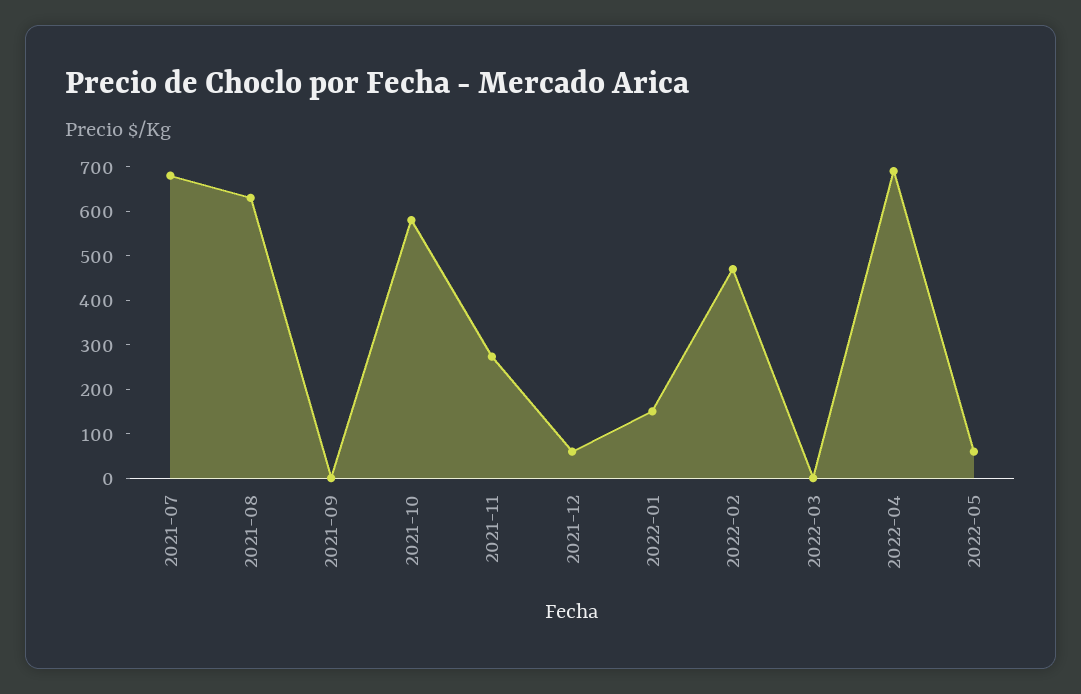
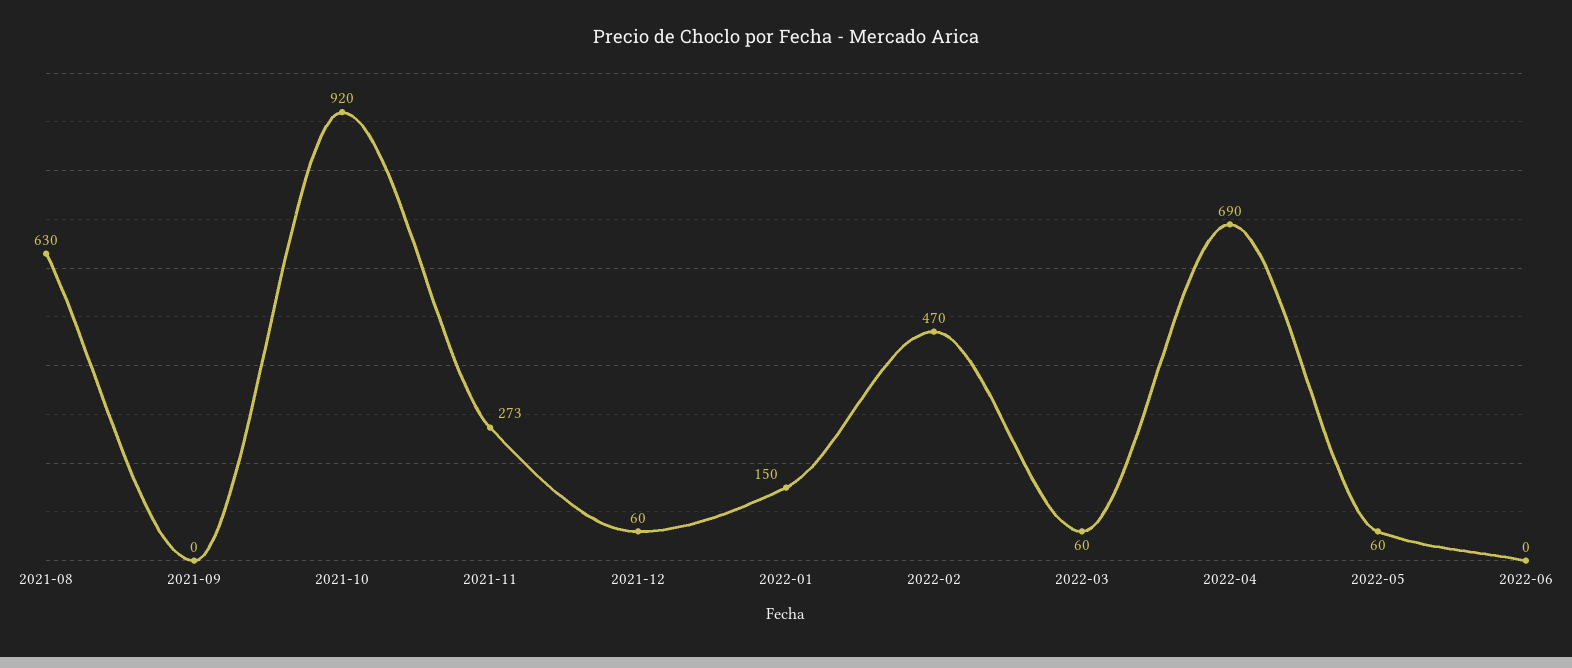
2021-07: 680 -> none
2021-10: 580 -> 920
2022-03: 0 -> 60
2022-06: none -> 0

